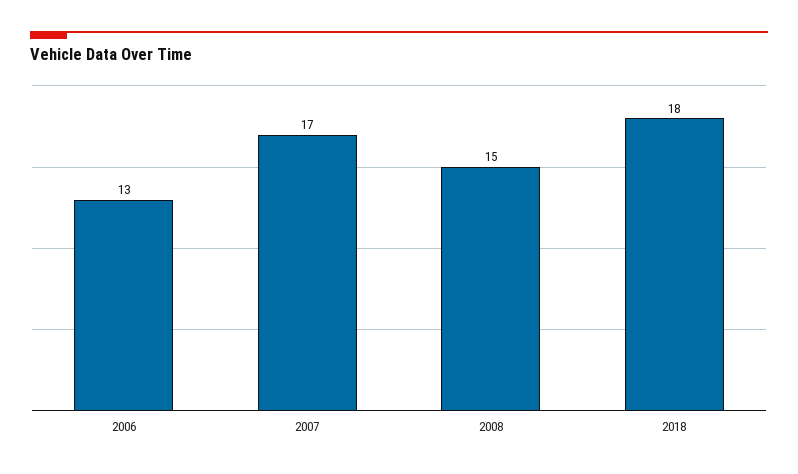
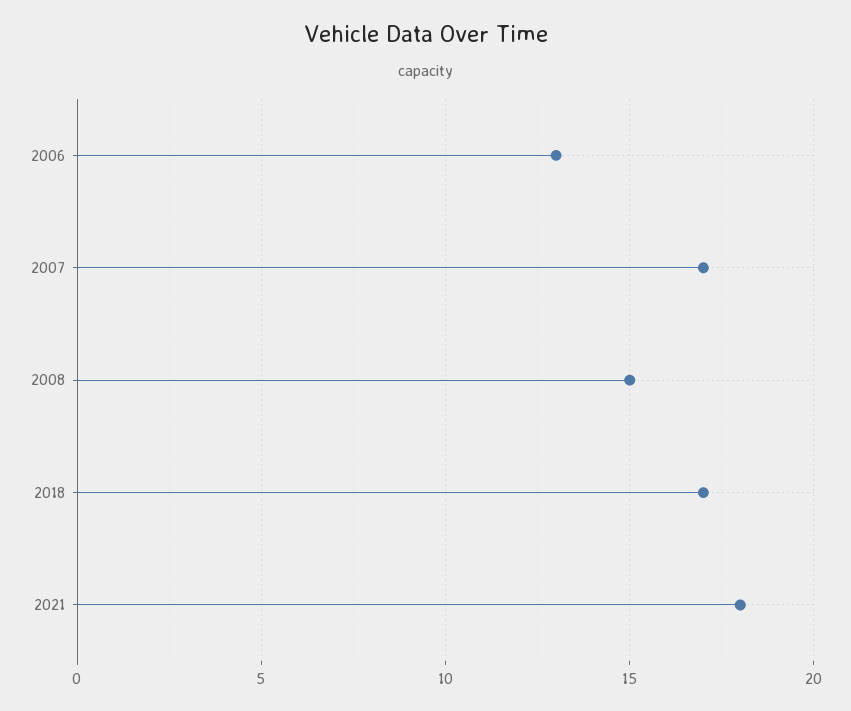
2018: 18 -> 17
2021: none -> 18

